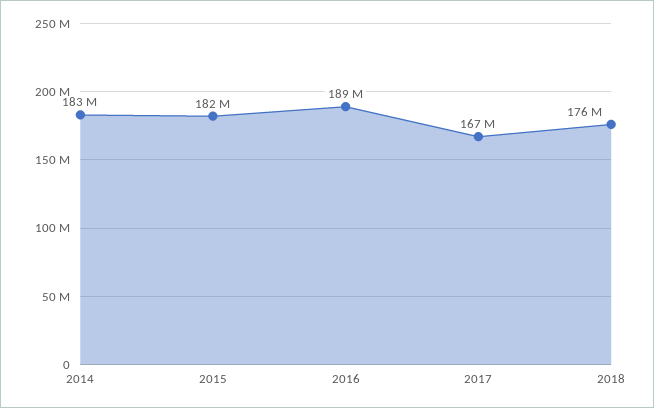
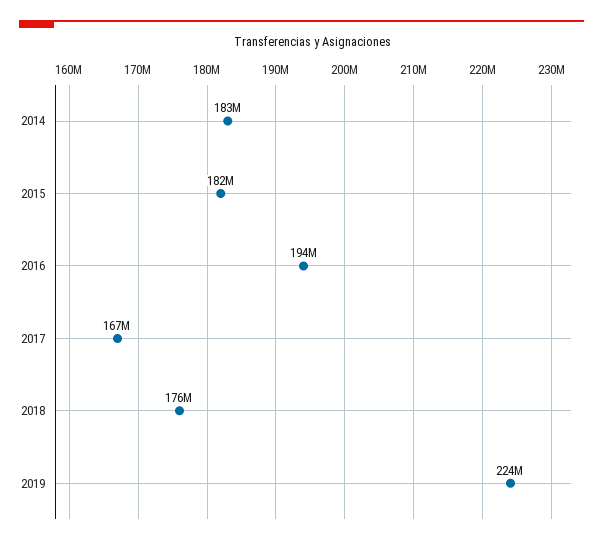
2016: 189000000 -> 194000000
2019: none -> 224000000

